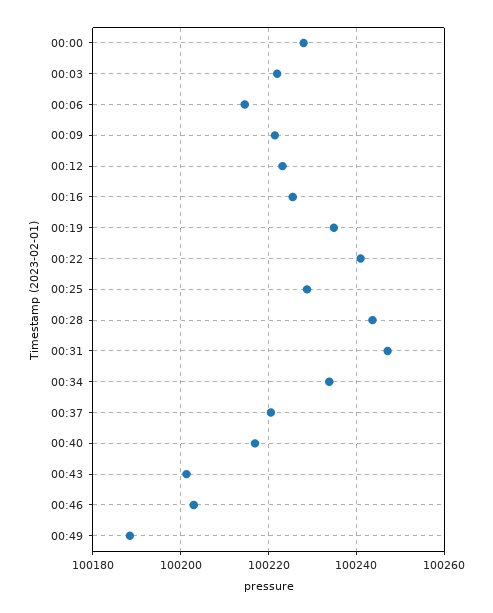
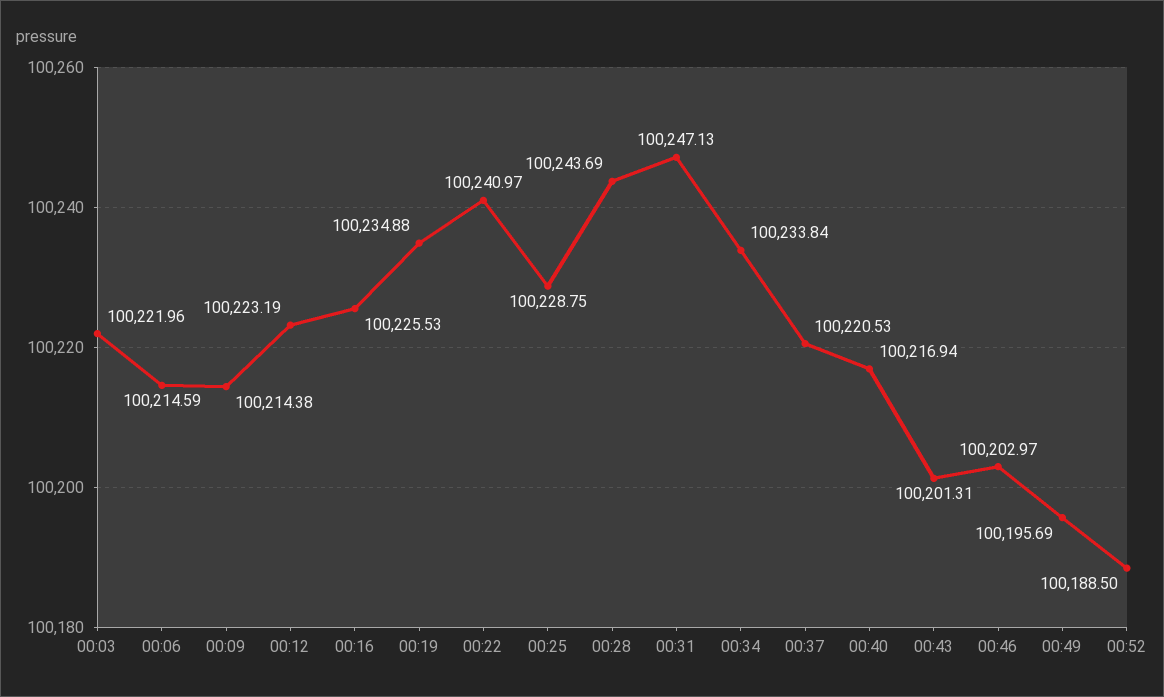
00:00: 100228 -> none
00:09: 100222 -> 100214.38
00:49: 100188 -> 100195.69
00:52: none -> 100188.5

